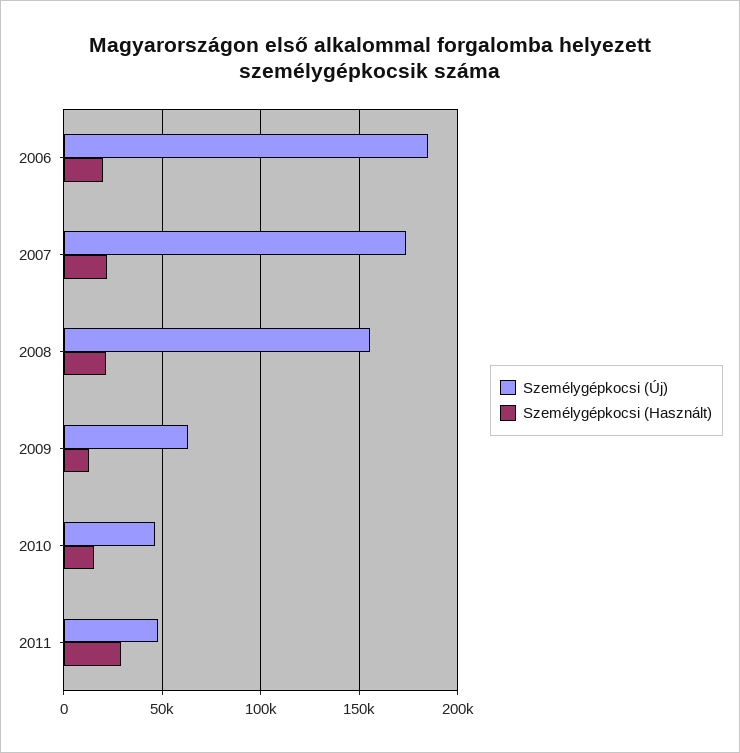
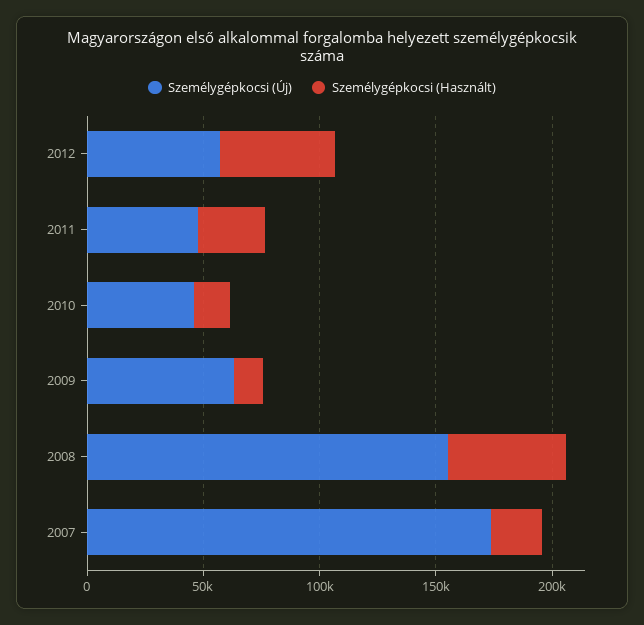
Személygépkocsi (Új), 2006: 185000 -> none
Személygépkocsi (Használt), 2006: 20000 -> none
Személygépkocsi (Használt), 2008: 20000 -> 50000
Személygépkocsi (Új), 2012: none -> 60000
Személygépkocsi (Használt), 2012: none -> 50000

